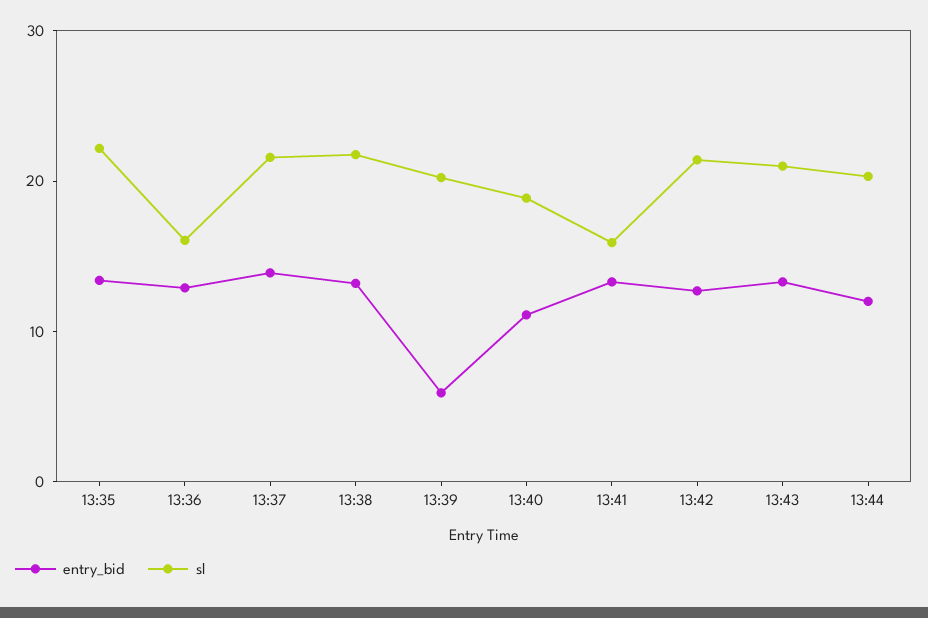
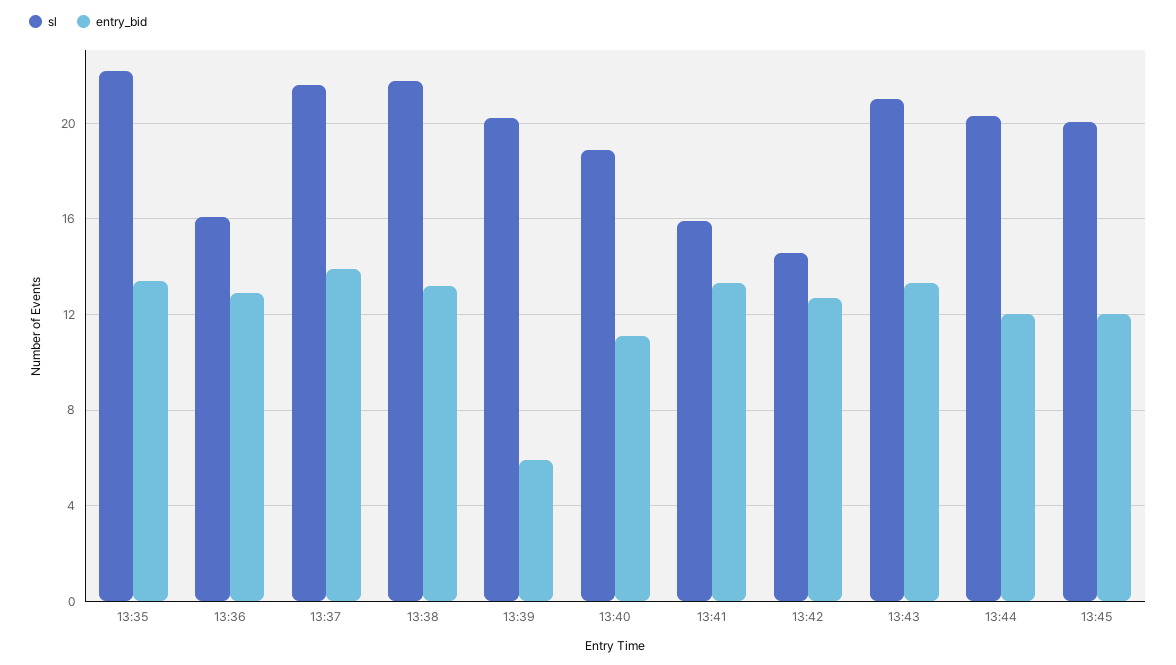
sl, 13:42: 22 -> 14.5
sl, 13:45: none -> 20
entry_bid, 13:45: none -> 12

